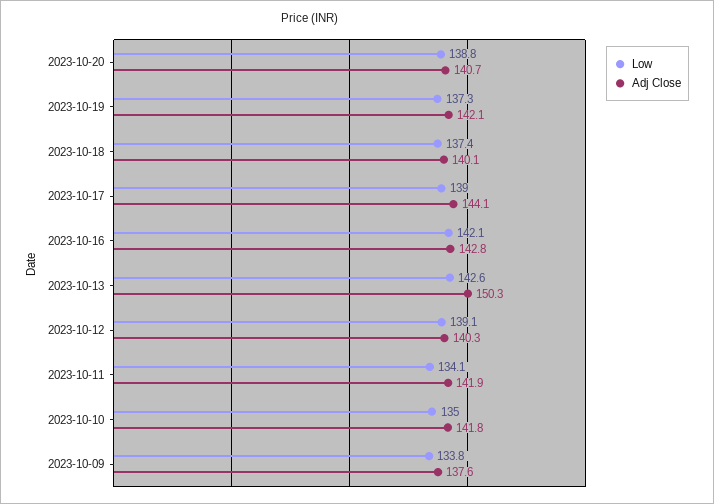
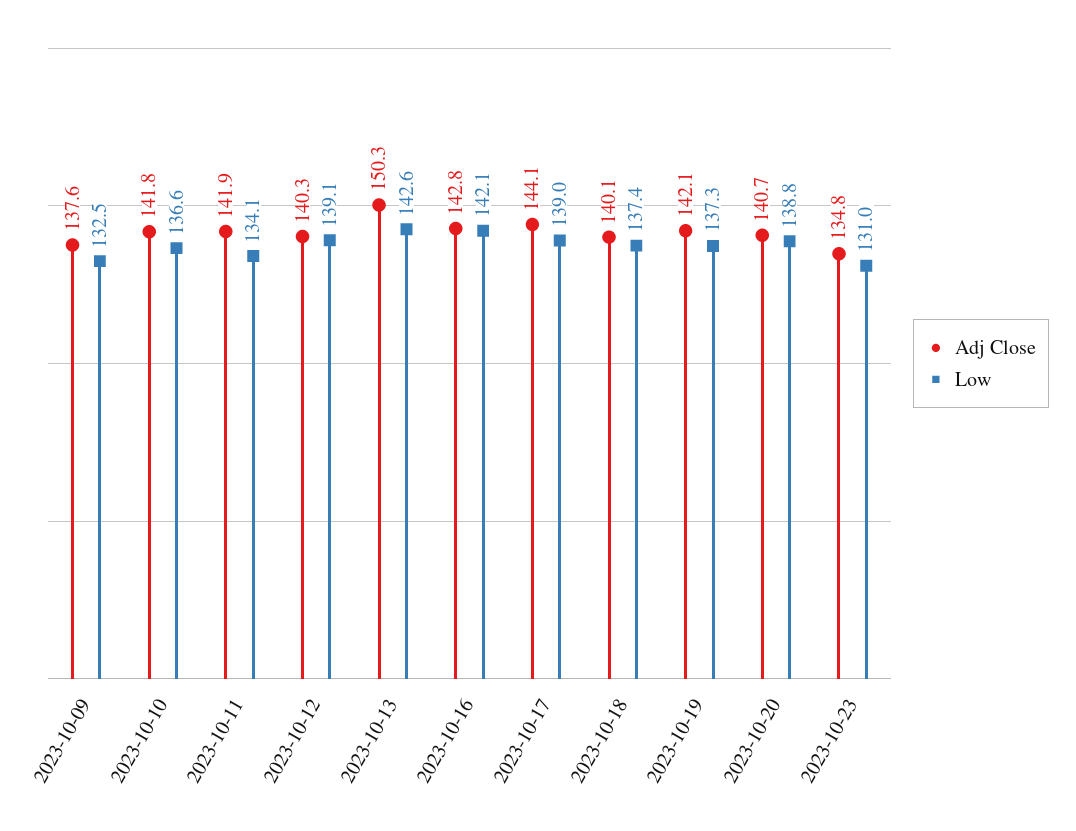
Low, 2023-10-10: 135 -> 136.6
Low, 2023-10-09: 133.8 -> 132.5
Adj Close, 2023-10-23: none -> 134.8
Low, 2023-10-23: none -> 131

